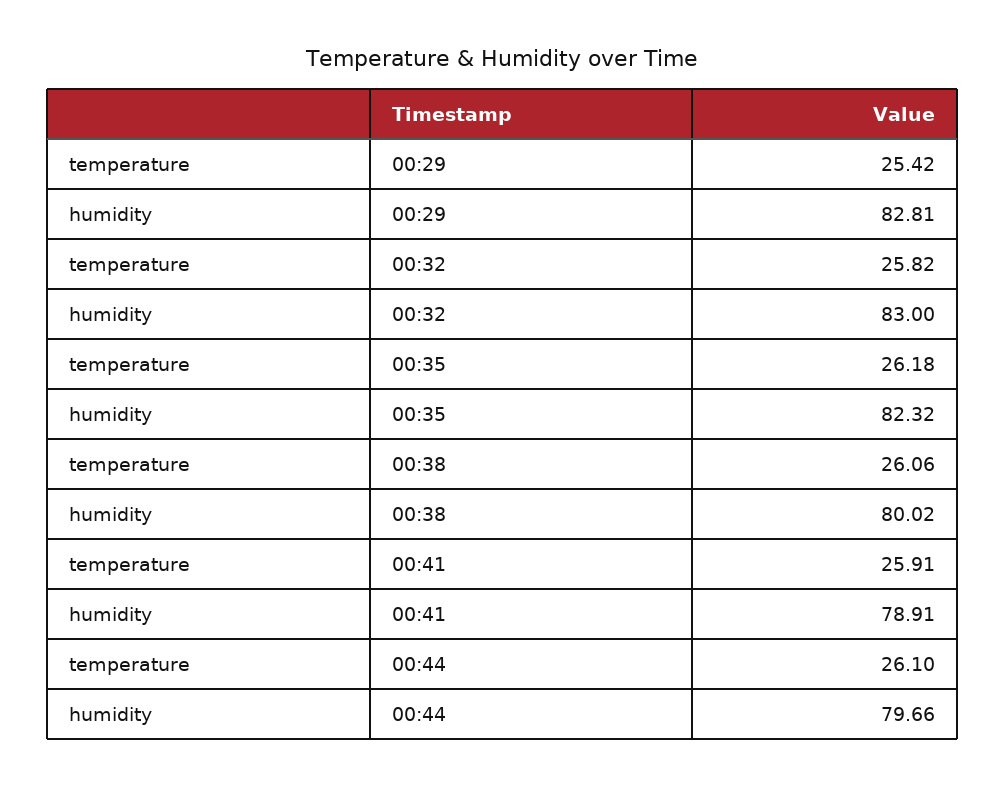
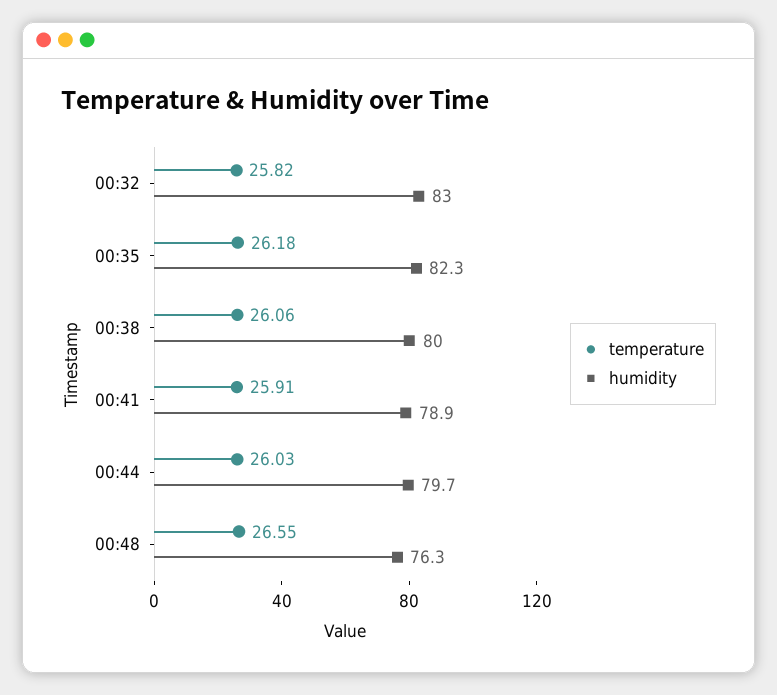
temperature, 00:29: 25.42 -> none
humidity, 00:29: 82.81 -> none
temperature, 00:44: 26.1 -> 26.03
temperature, 00:48: none -> 26.55
humidity, 00:48: none -> 76.3

